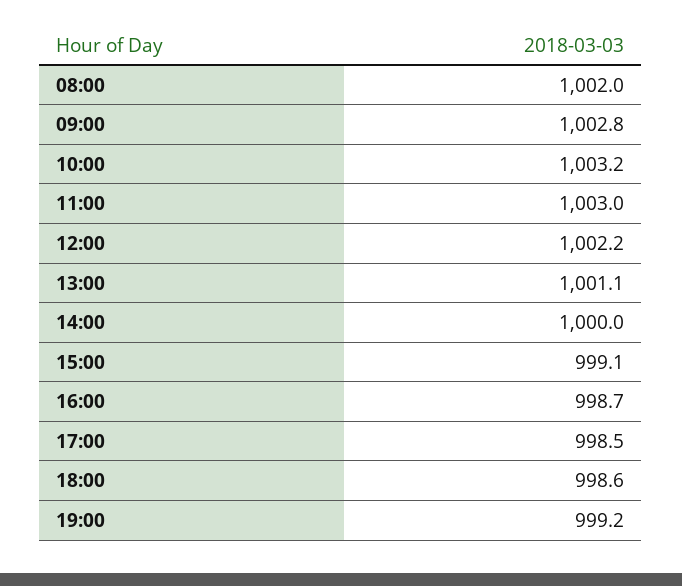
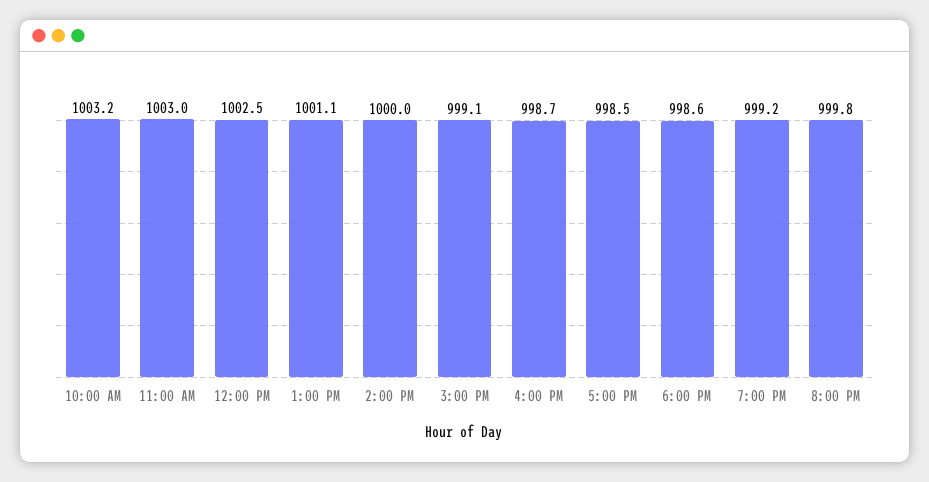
08:00: 1002 -> none
09:00: 1002.8 -> none
12:00: 1002.2 -> 1002.5
8:00 PM: none -> 999.8

